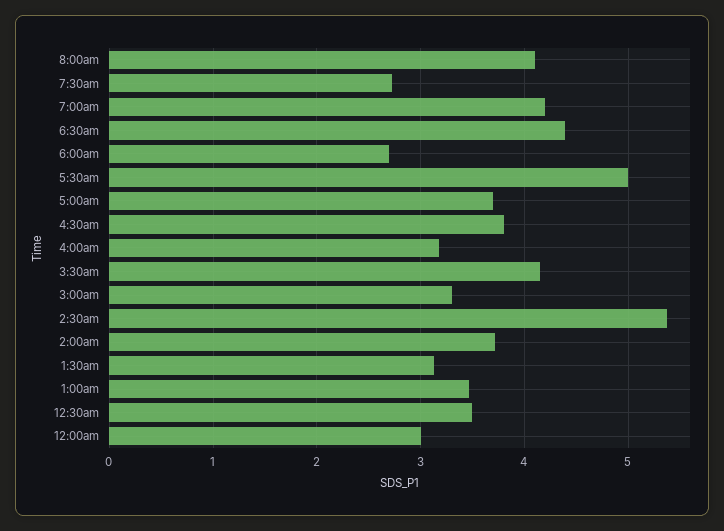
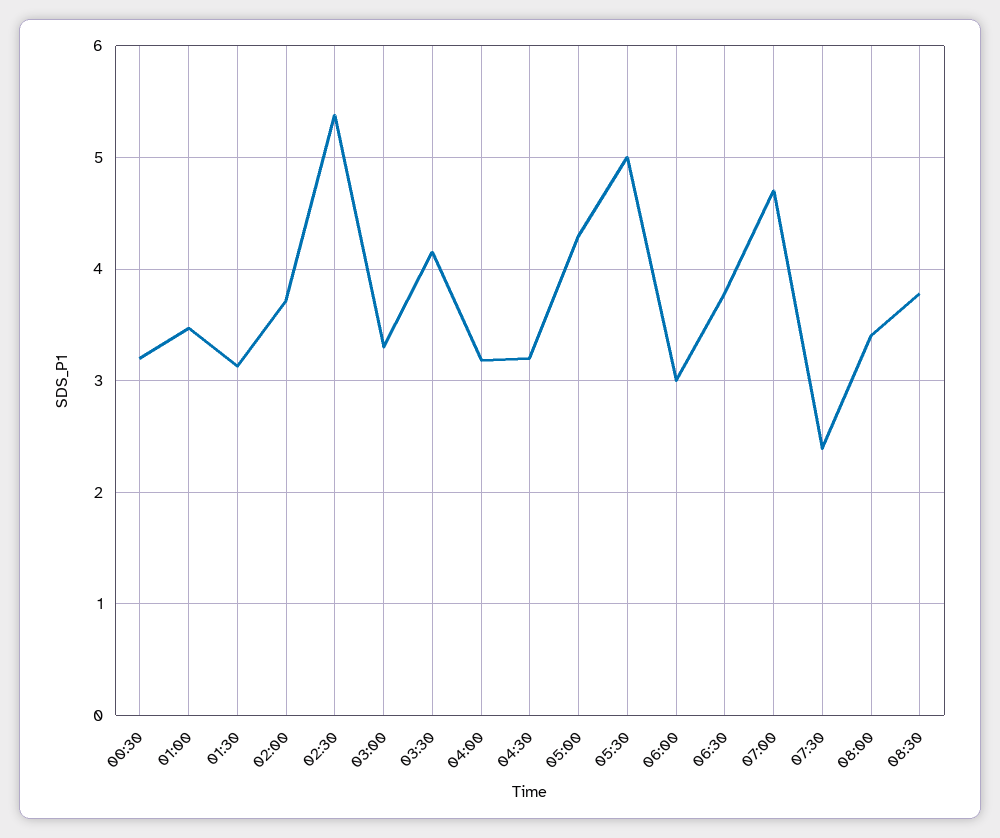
8:00am: 4.1 -> 3.4
7:30am: 2.7 -> 2.4
7:00am: 4.2 -> 4.7
6:30am: 4.4 -> 3.8
6:00am: 2.7 -> 3
5:00am: 3.7 -> 4.3
4:30am: 3.8 -> 3.2
12:30am: 3.5 -> 3.2
12:00am: 3 -> none
08:30: none -> 3.8

